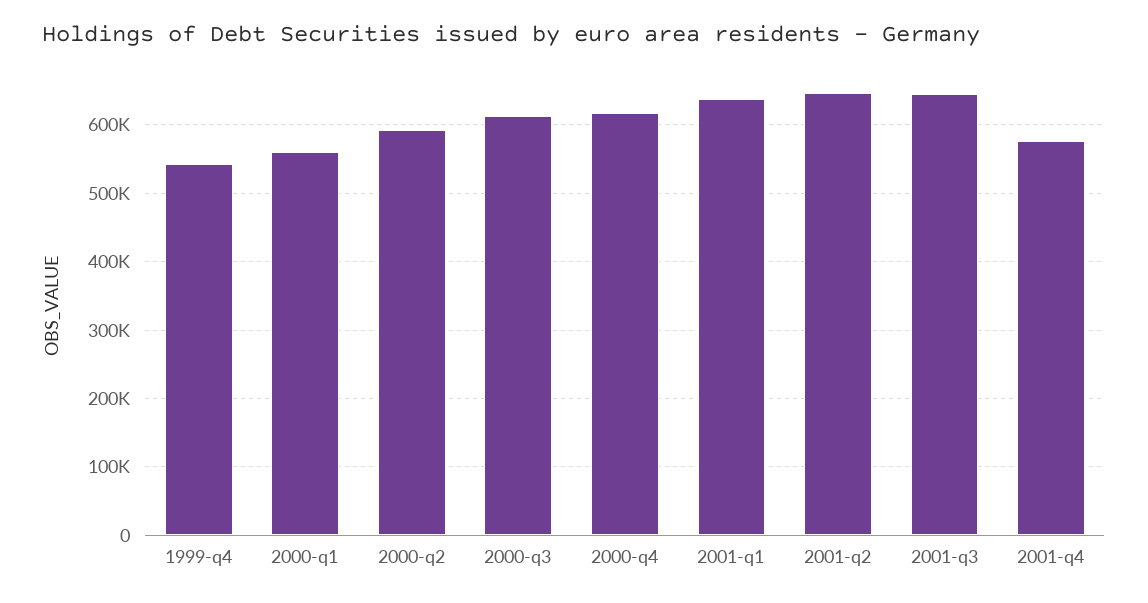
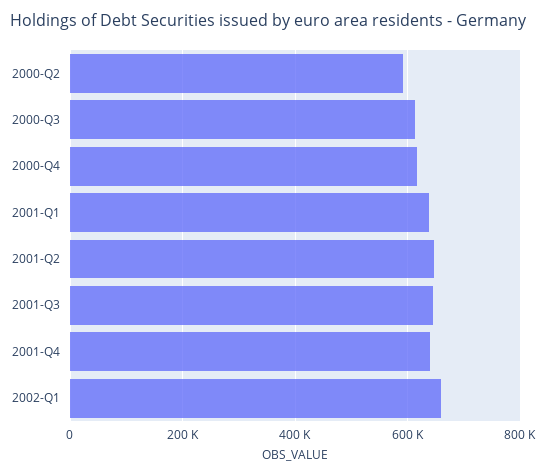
1999-q4: 540000 -> none
2000-q1: 560000 -> none
2001-q4: 580000 -> 640000
2002-Q1: none -> 660000

